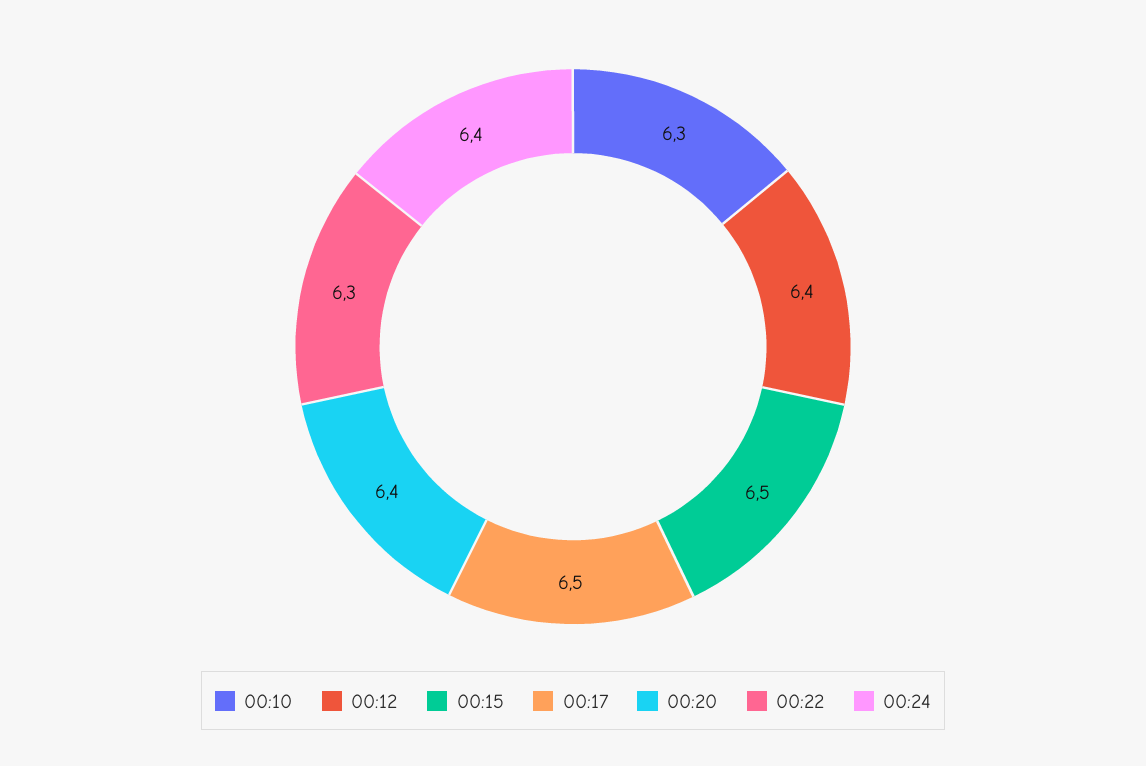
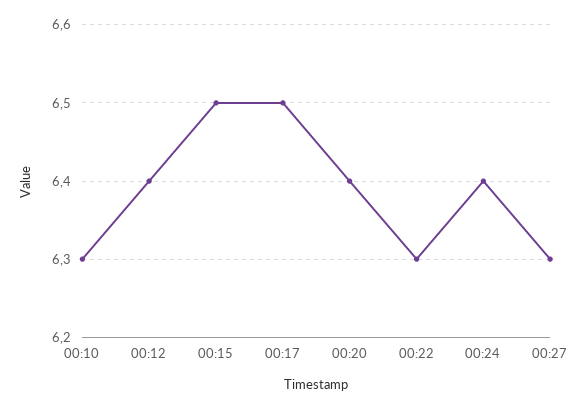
00:27: none -> 6.3

